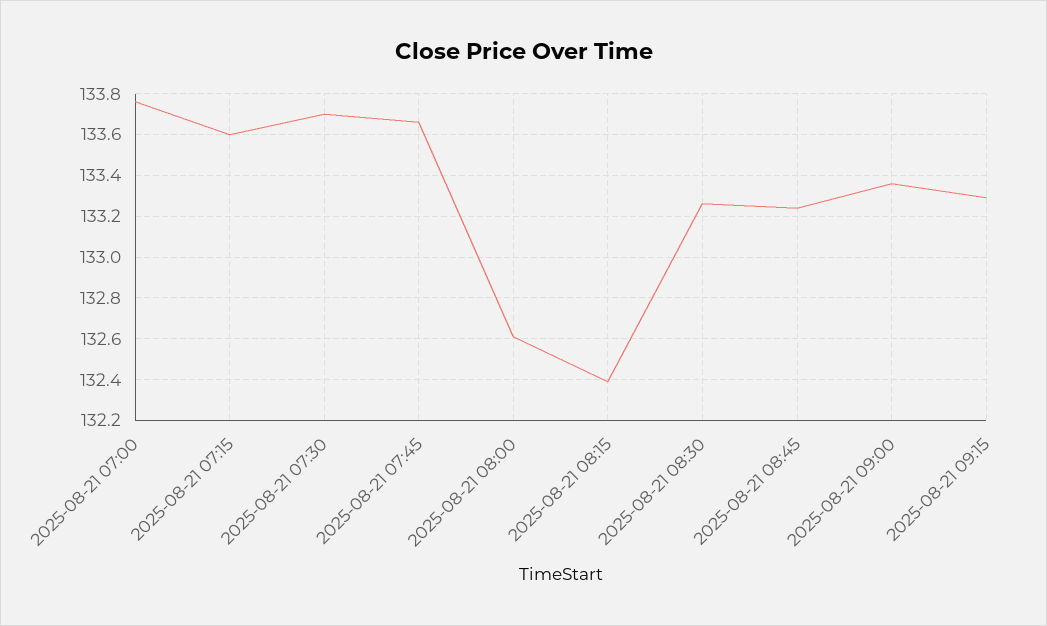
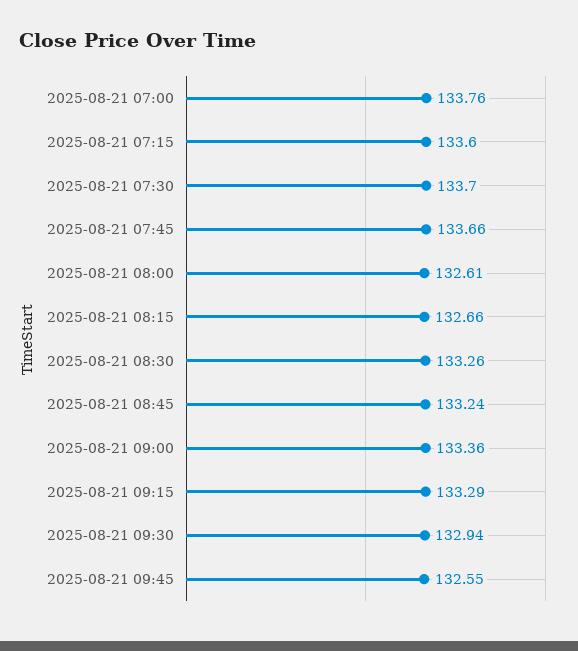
2025-08-21 08:15: 132.4 -> 132.66
2025-08-21 09:30: none -> 132.94
2025-08-21 09:45: none -> 132.55

